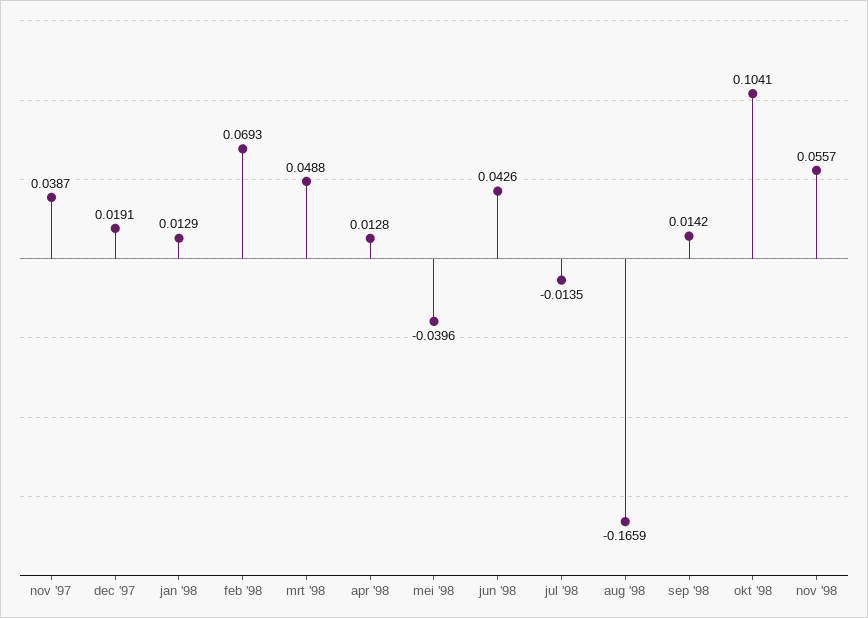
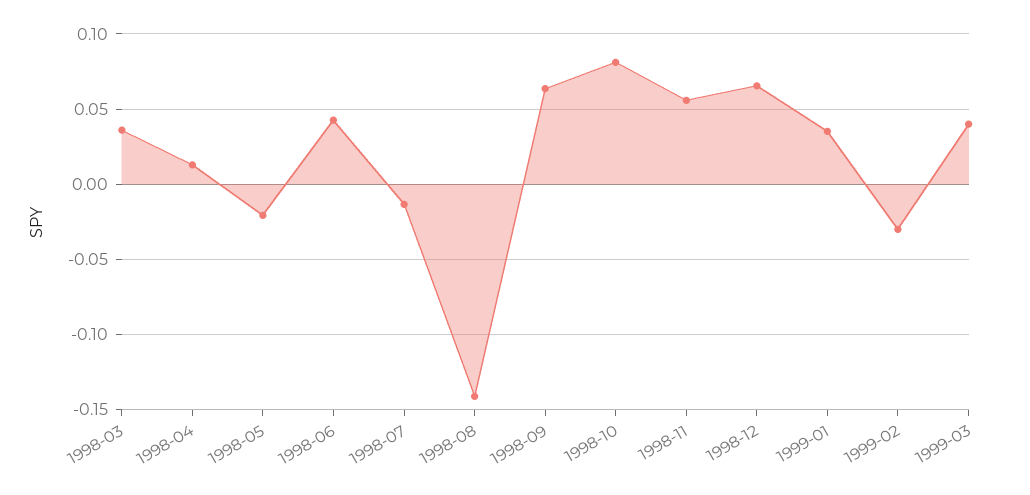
nov '97: 0.0387 -> none
dec '97: 0.0191 -> none
jan '98: 0.0129 -> none
feb '98: 0.0693 -> none
mrt '98: 0.0488 -> 0.035
mei '98: -0.0396 -> -0.02
aug '98: -0.1659 -> -0.14
sep '98: 0.0142 -> 0.065
okt '98: 0.1041 -> 0.08
1998-12: none -> 0.065
1999-01: none -> 0.035
1999-02: none -> -0.03
1999-03: none -> 0.04

